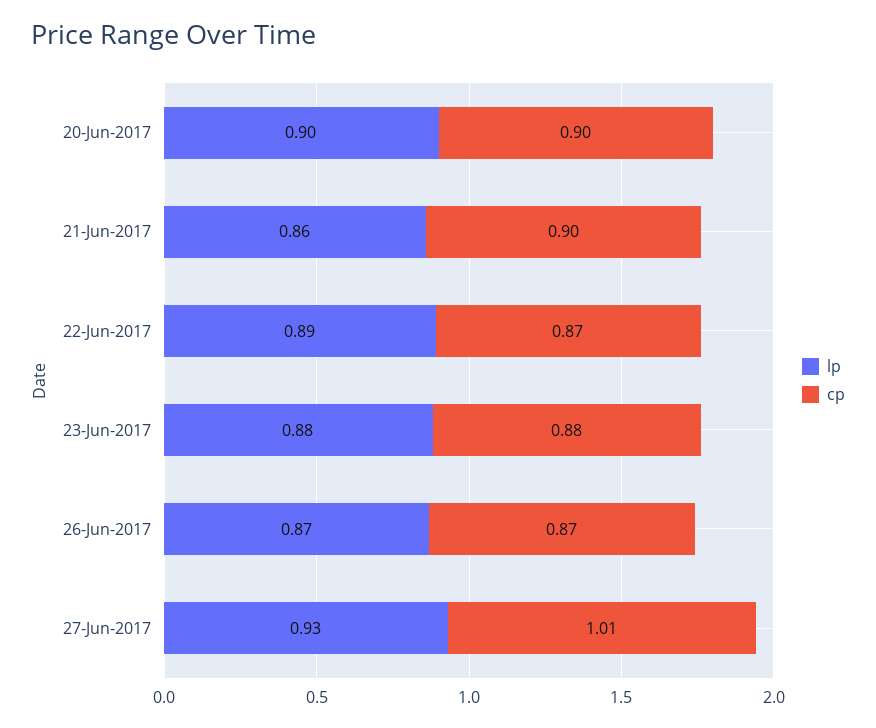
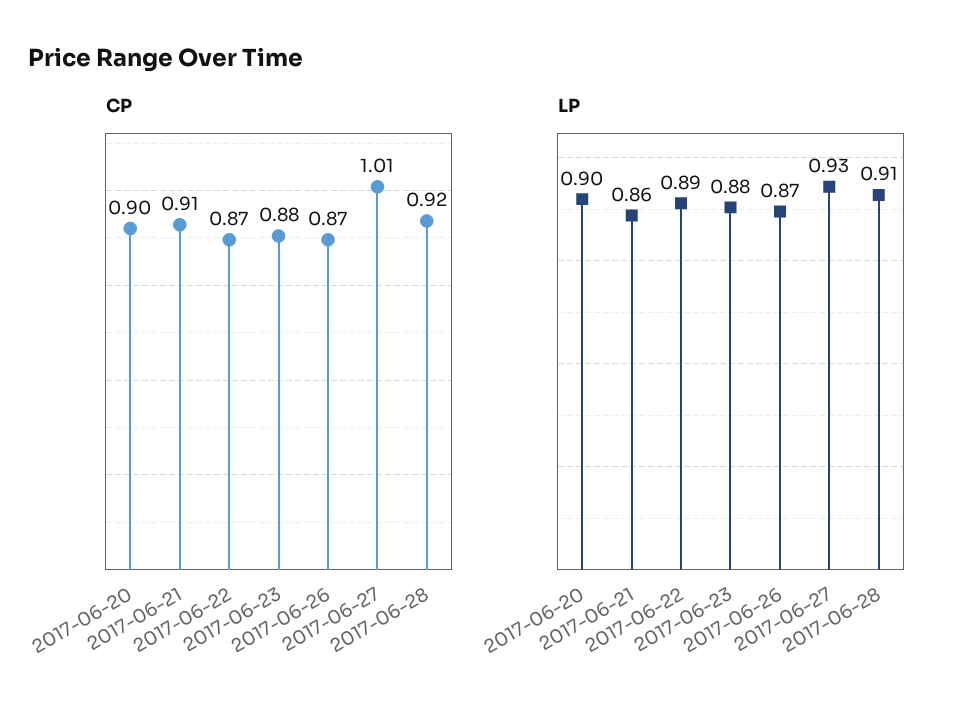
cp, 21-Jun-2017: 0.9 -> 0.91
cp, 2017-06-28: none -> 0.92
lp, 2017-06-28: none -> 0.91

